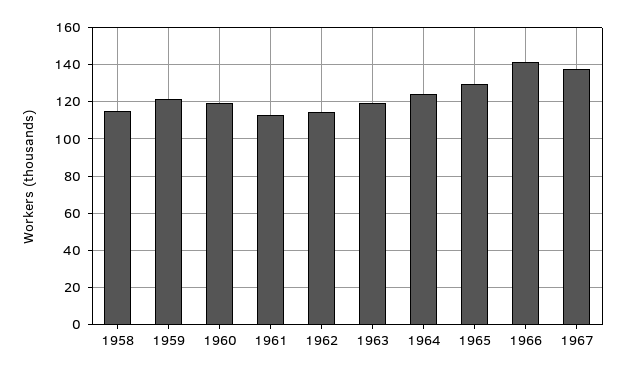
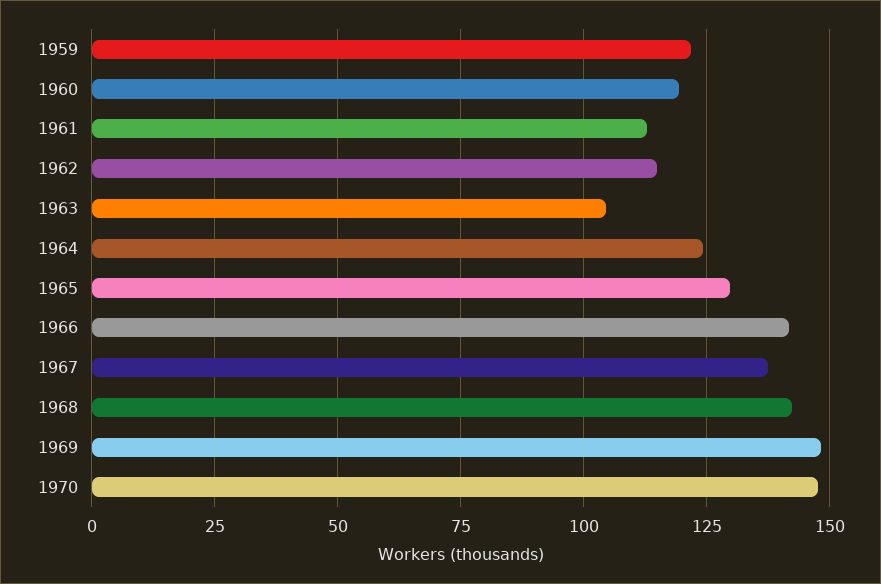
1958: 115 -> none
1963: 120 -> 105
1968: none -> 142.5
1969: none -> 147.5
1970: none -> 147.5

